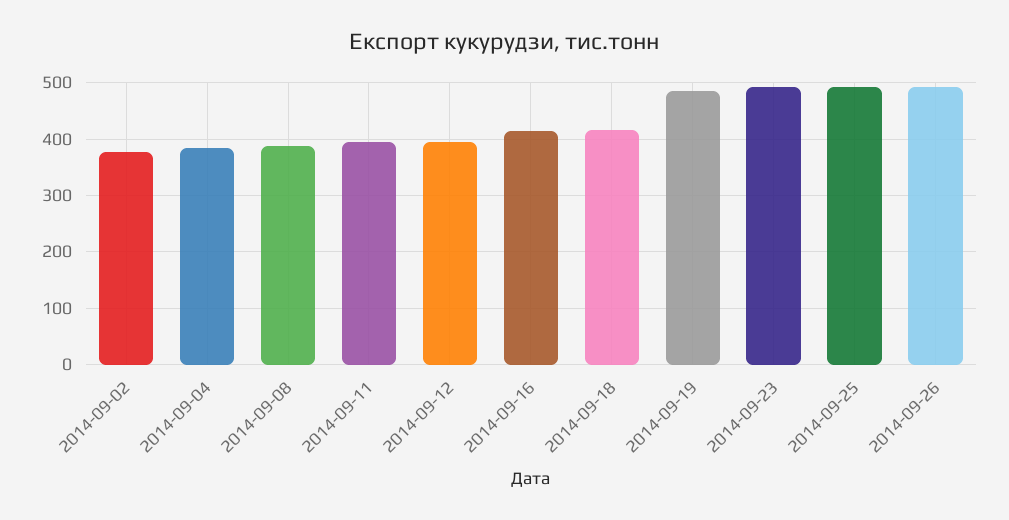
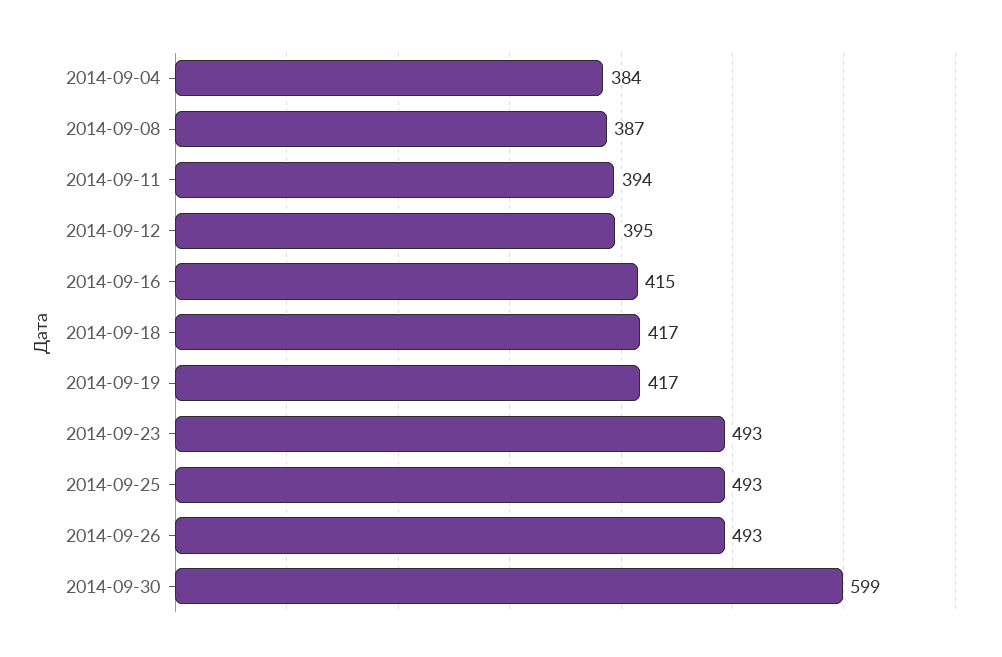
2014-09-02: 380 -> none
2014-09-19: 480 -> 417
2014-09-30: none -> 599

